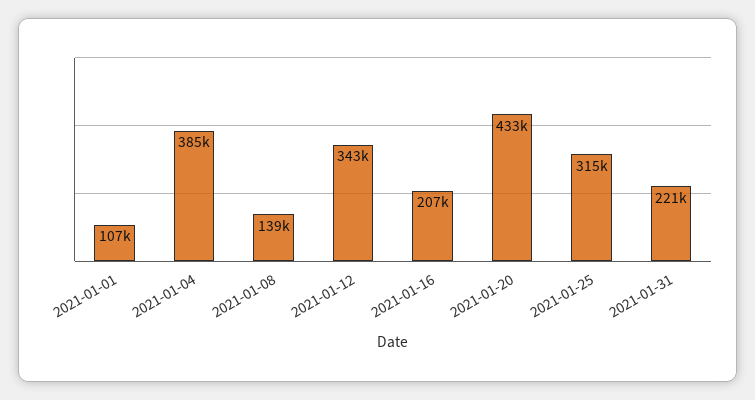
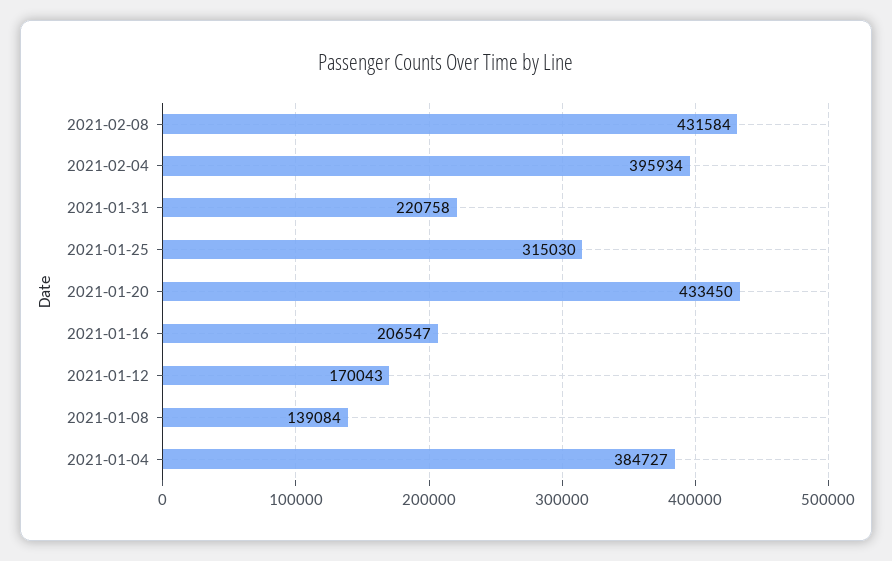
2021-01-01: 107000 -> none
2021-01-12: 343000 -> 170043
2021-02-08: none -> 431584
2021-02-04: none -> 395934

